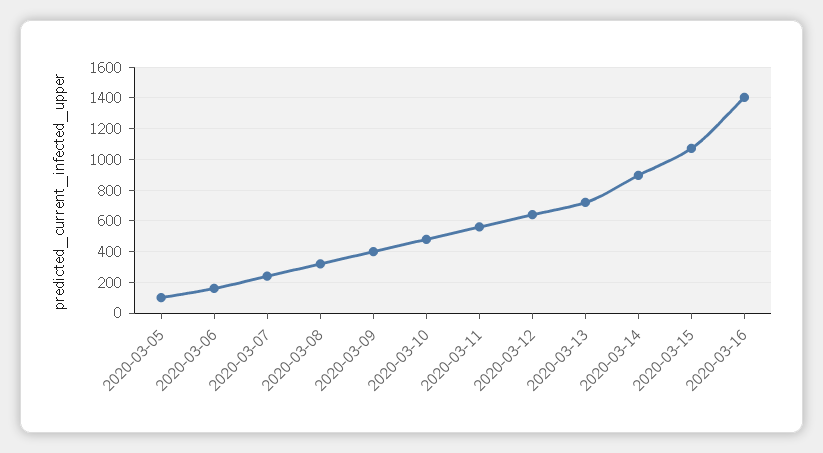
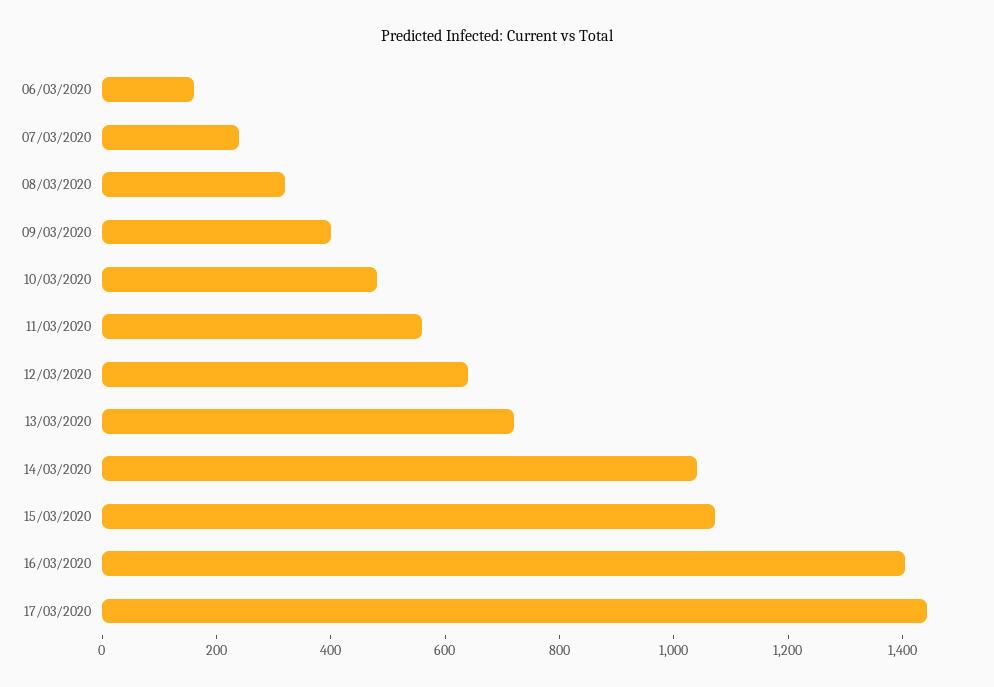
2020-03-05: 100 -> none
2020-03-14: 900 -> 1050
17/03/2020: none -> 1450

